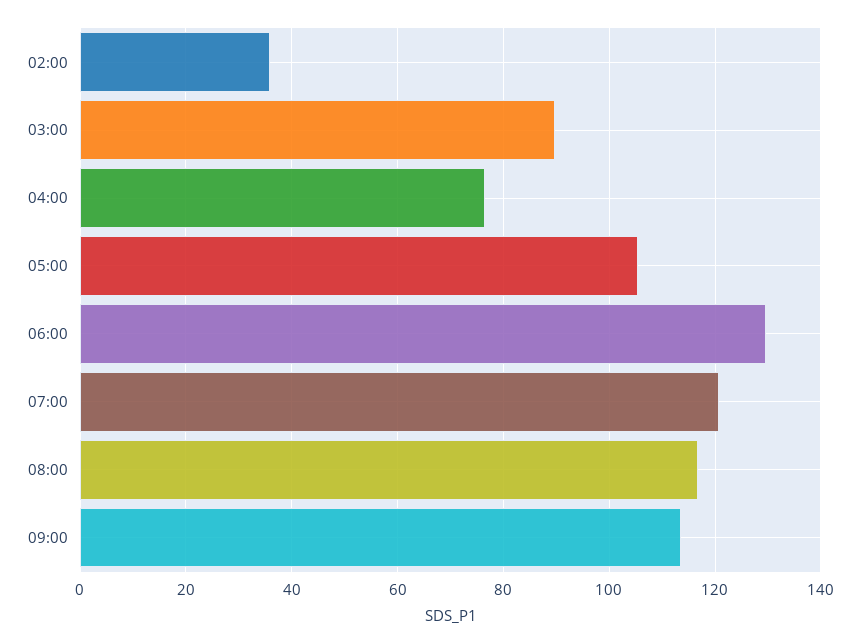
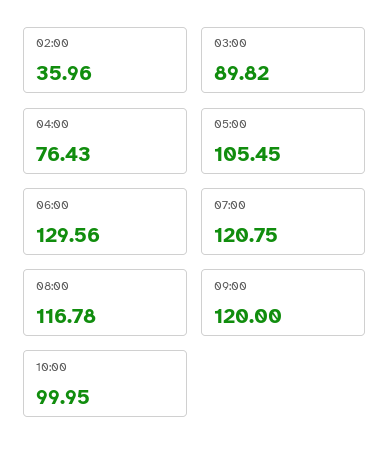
09:00: 114 -> 120
10:00: none -> 99.95

